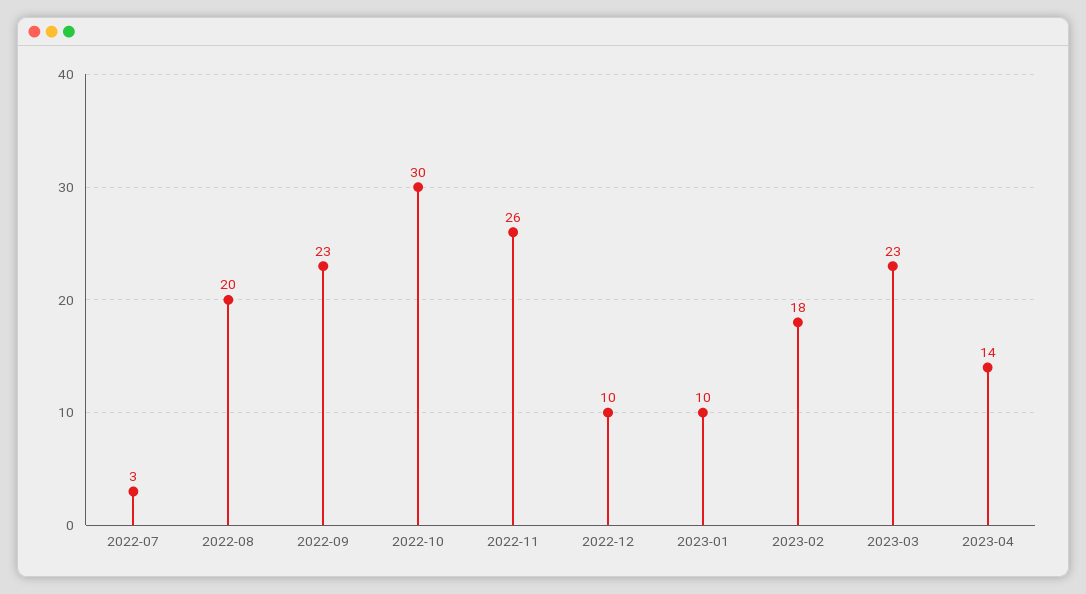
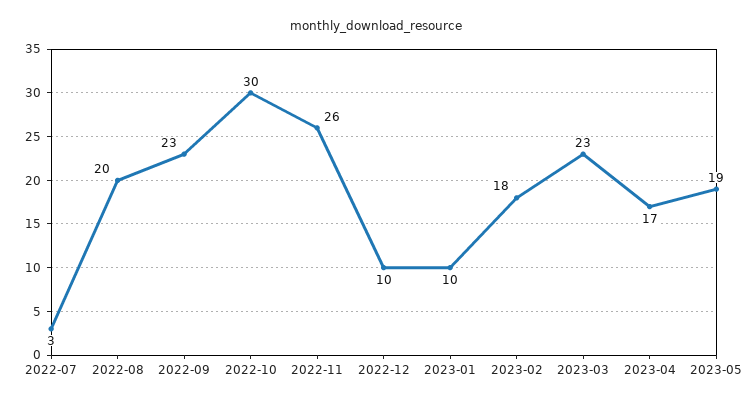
2023-04: 14 -> 17
2023-05: none -> 19

